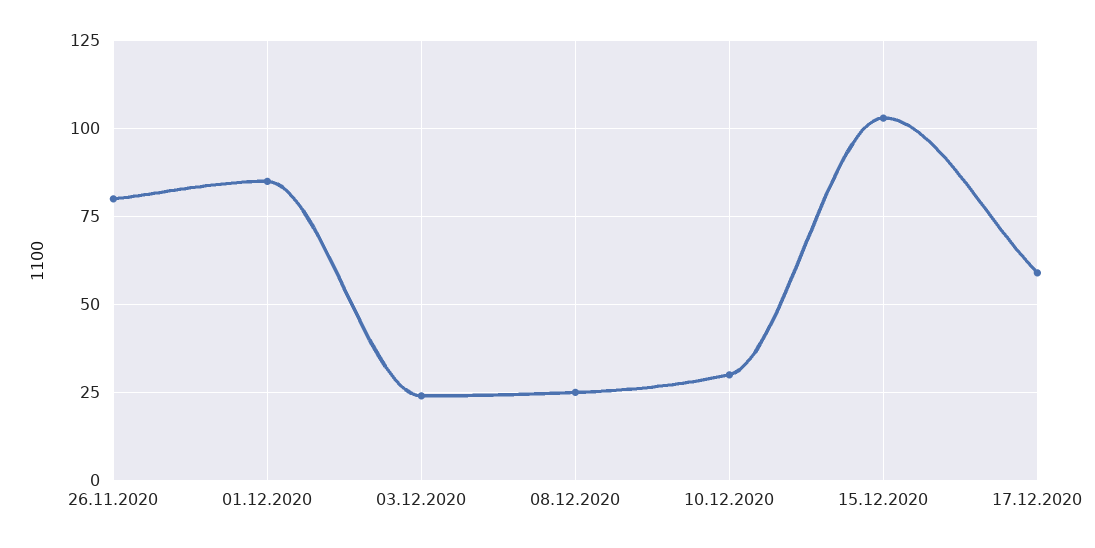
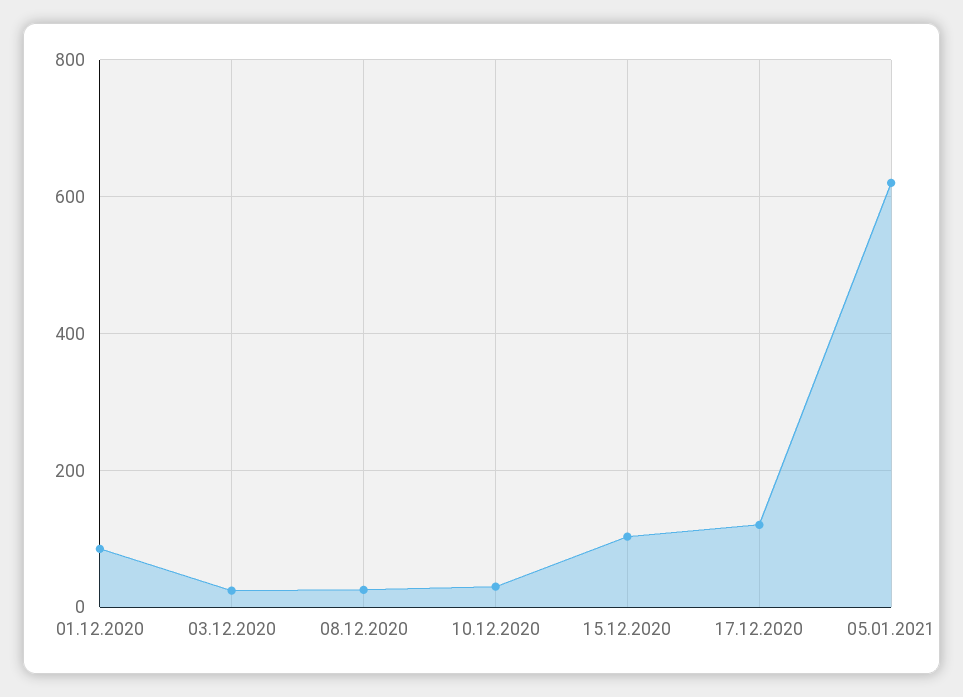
26.11.2020: 80 -> none
17.12.2020: 60 -> 120
05.01.2021: none -> 620

